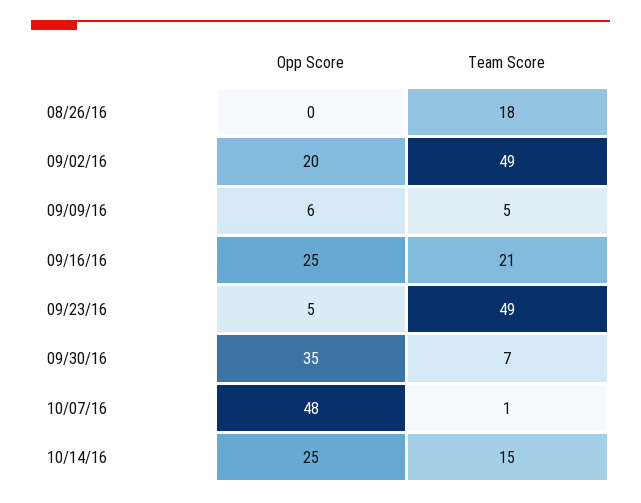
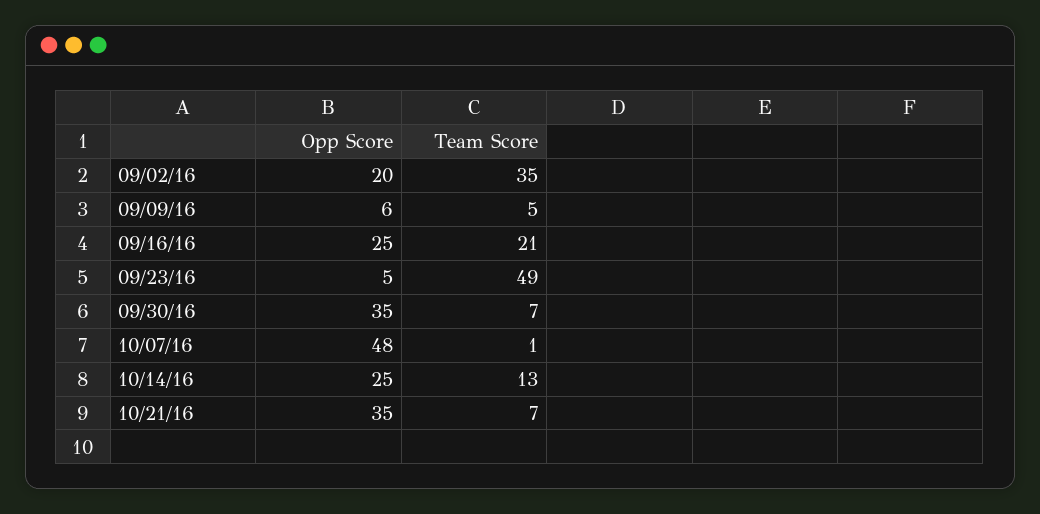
Opp Score, 08/26/16: 0 -> none
Team Score, 08/26/16: 18 -> none
Team Score, 09/02/16: 49 -> 35
Team Score, 10/14/16: 15 -> 13
Opp Score, 10/21/16: none -> 35
Team Score, 10/21/16: none -> 7

